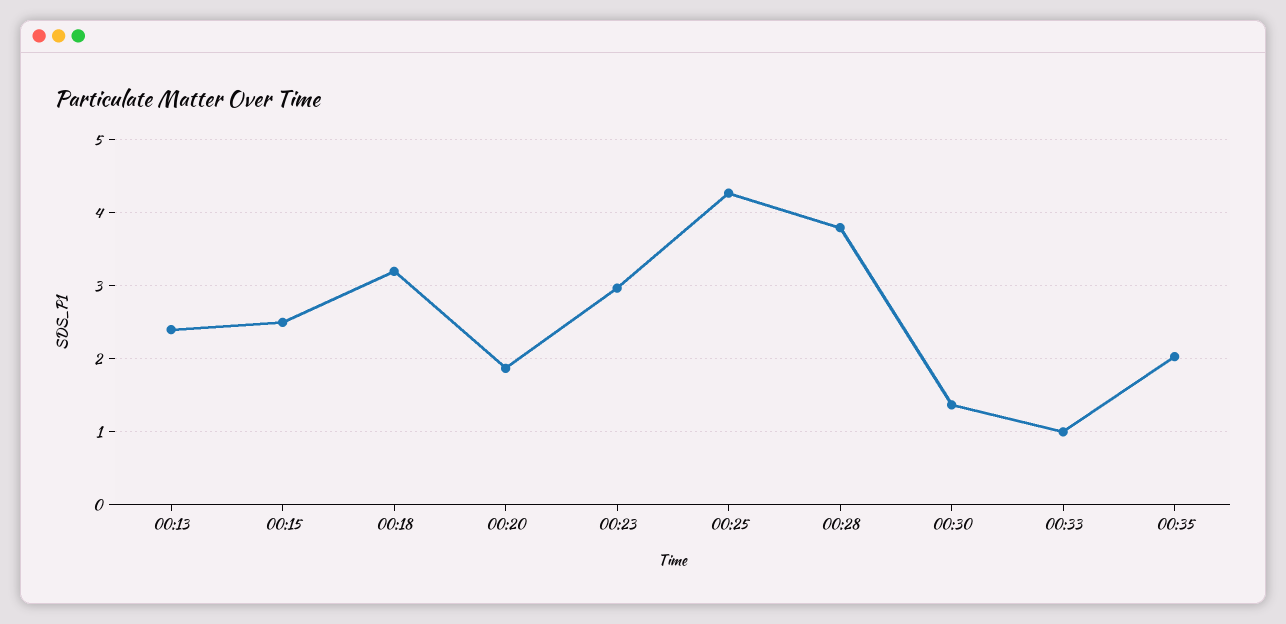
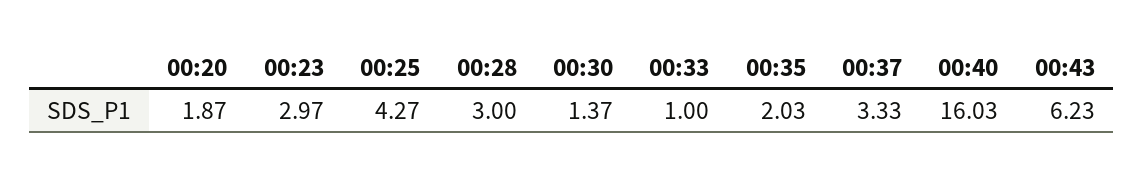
00:13: 2.4 -> none
00:15: 2.5 -> none
00:18: 3.2 -> none
00:28: 3.8 -> 3
00:37: none -> 3.33
00:40: none -> 16.03
00:43: none -> 6.23

